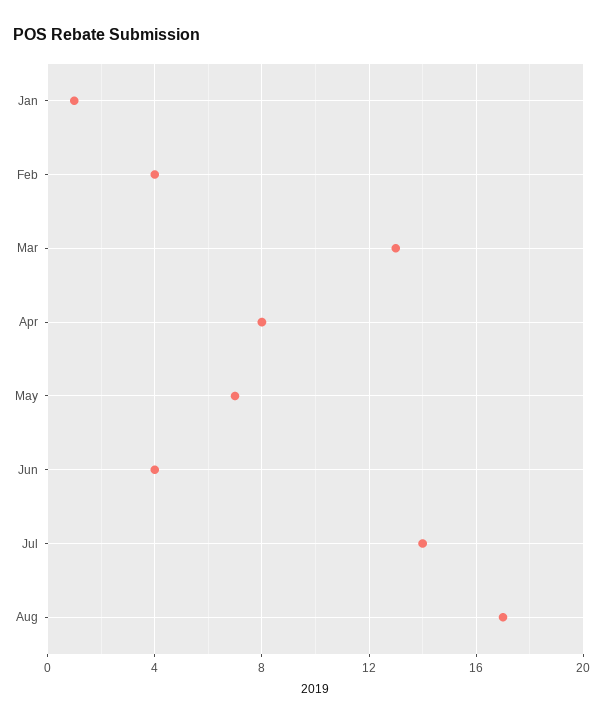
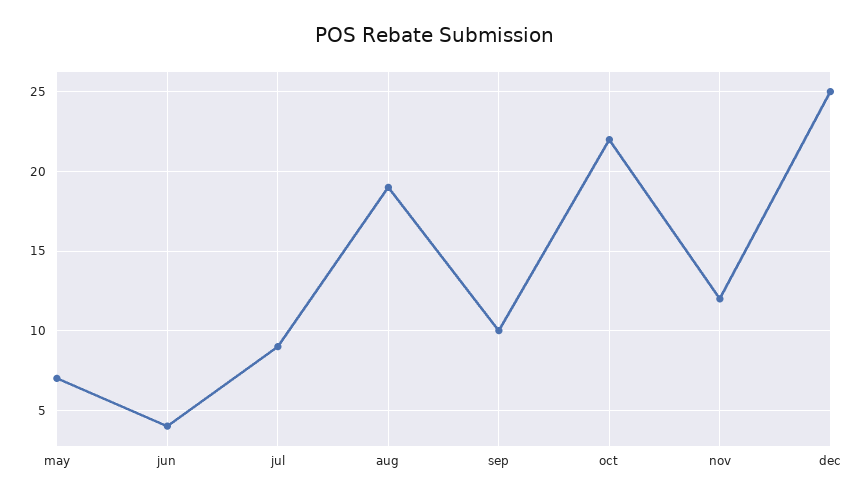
Jan: 1 -> none
Feb: 4 -> none
Mar: 13 -> none
Apr: 8 -> none
Jul: 14 -> 9
Aug: 17 -> 19
sep: none -> 10
oct: none -> 22
nov: none -> 12
dec: none -> 25

